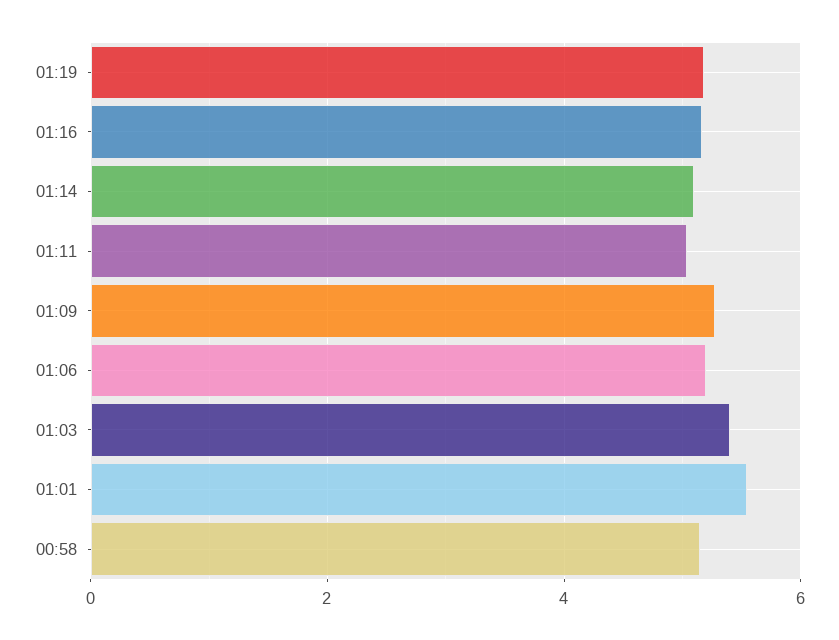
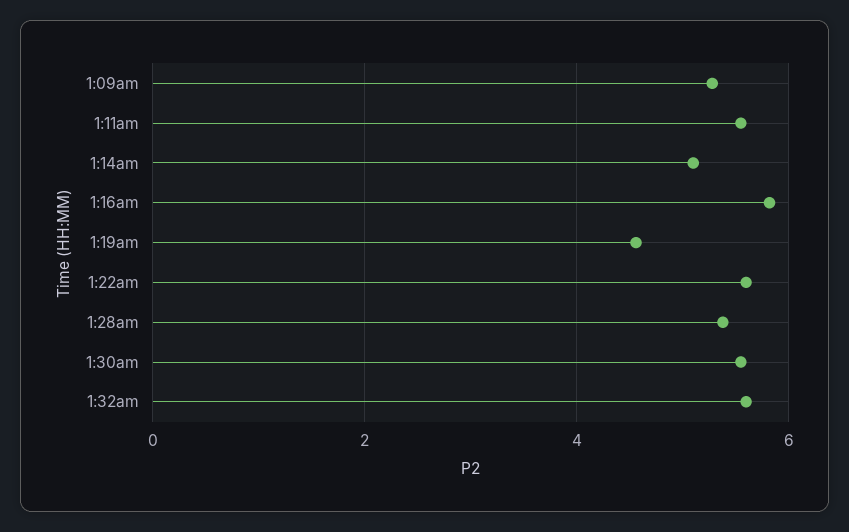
01:19: 5.2 -> 4.6
01:16: 5.2 -> 5.8
01:11: 5 -> 5.6
01:06: 5.2 -> none
01:03: 5.4 -> none
01:01: 5.6 -> none
00:58: 5.2 -> none
1:22am: none -> 5.6
1:28am: none -> 5.4
1:30am: none -> 5.6
1:32am: none -> 5.6

